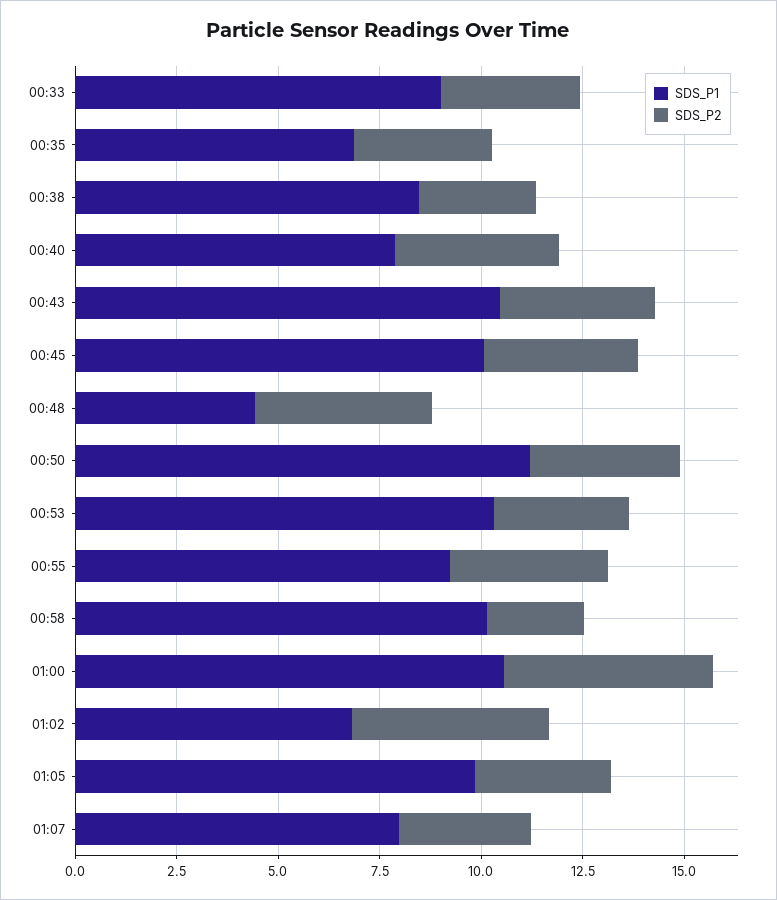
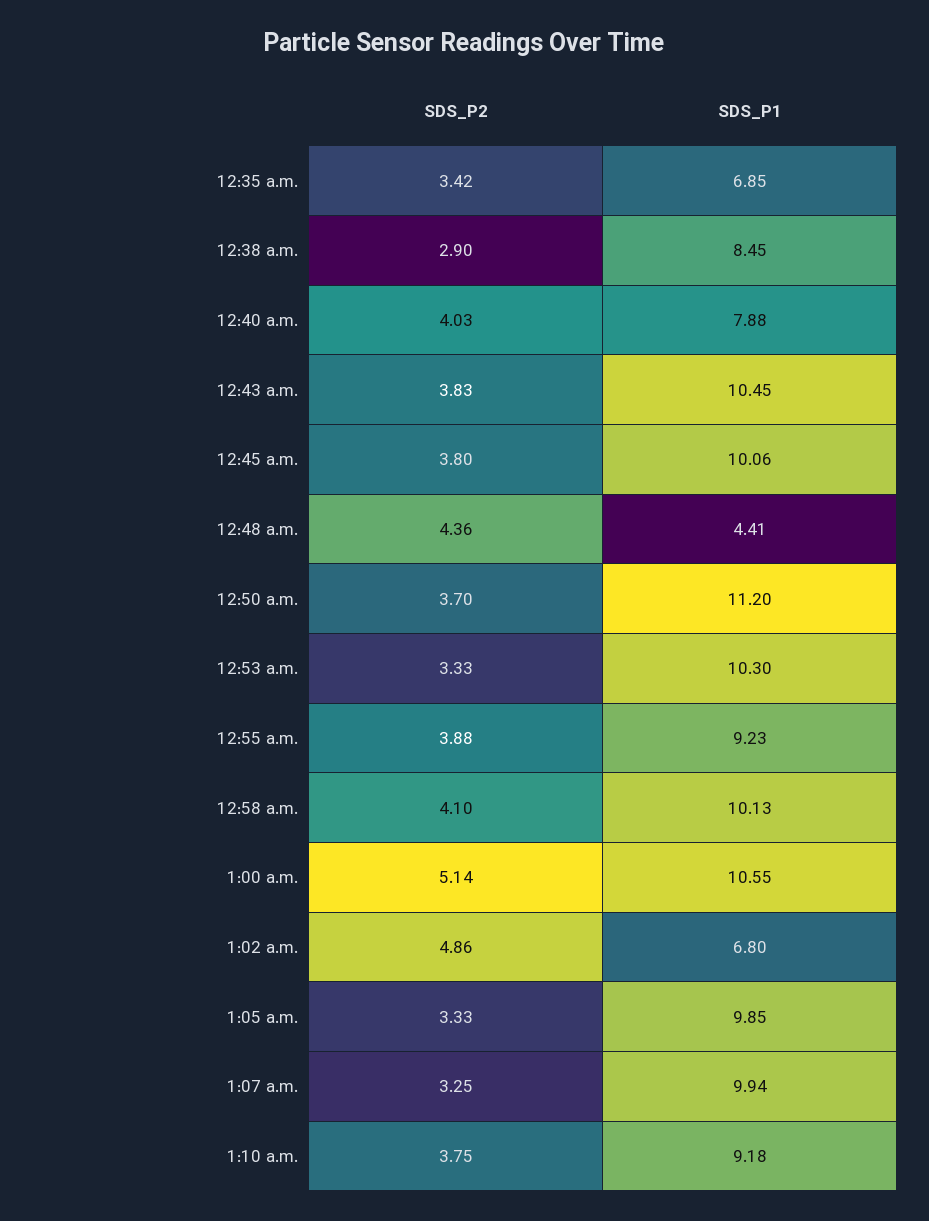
SDS_P1, 00:33: 9 -> none
SDS_P2, 00:33: 3.5 -> none
SDS_P2, 00:58: 2.5 -> 4.1
SDS_P1, 01:07: 8 -> 9.94
SDS_P2, 1:10 a.m.: none -> 3.75
SDS_P1, 1:10 a.m.: none -> 9.18

